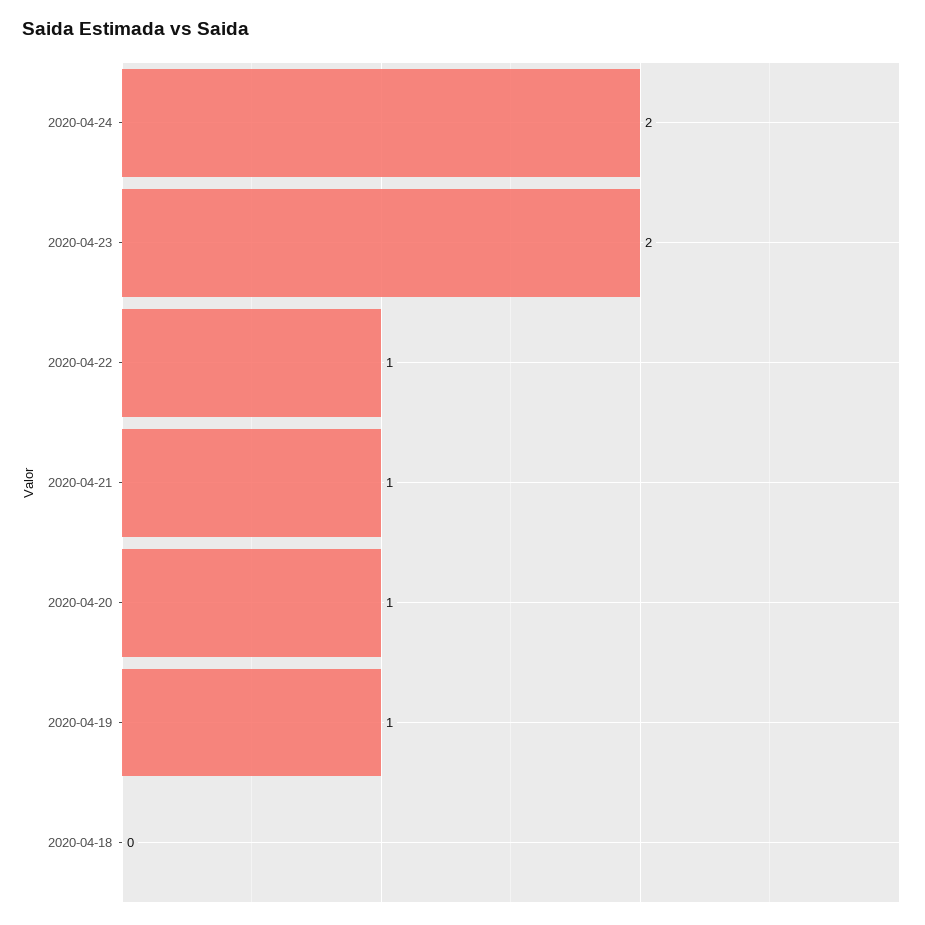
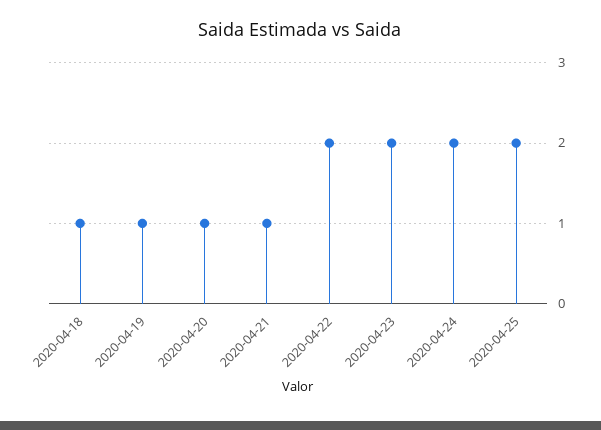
2020-04-22: 1 -> 2
2020-04-18: 0 -> 1
2020-04-25: none -> 2

